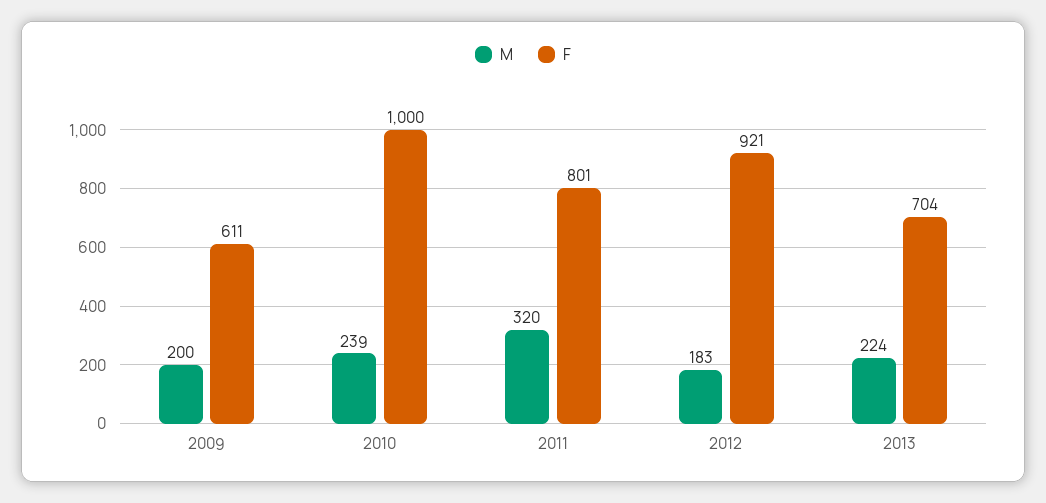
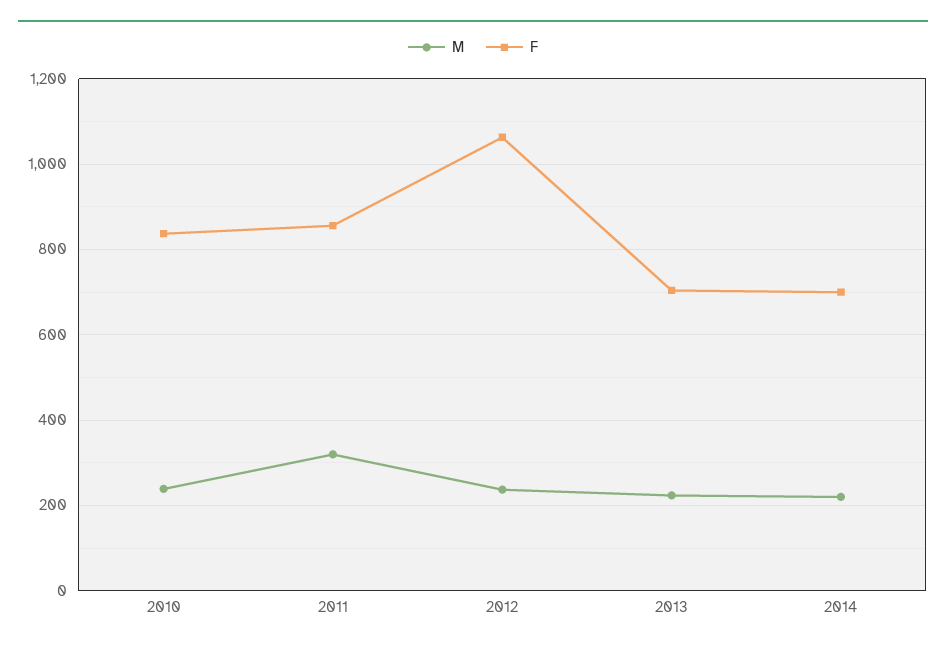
M, 2009: 200 -> none
F, 2009: 611 -> none
F, 2010: 1000 -> 840
F, 2011: 801 -> 860
M, 2012: 183 -> 240
F, 2012: 921 -> 1060
M, 2014: none -> 220
F, 2014: none -> 700

